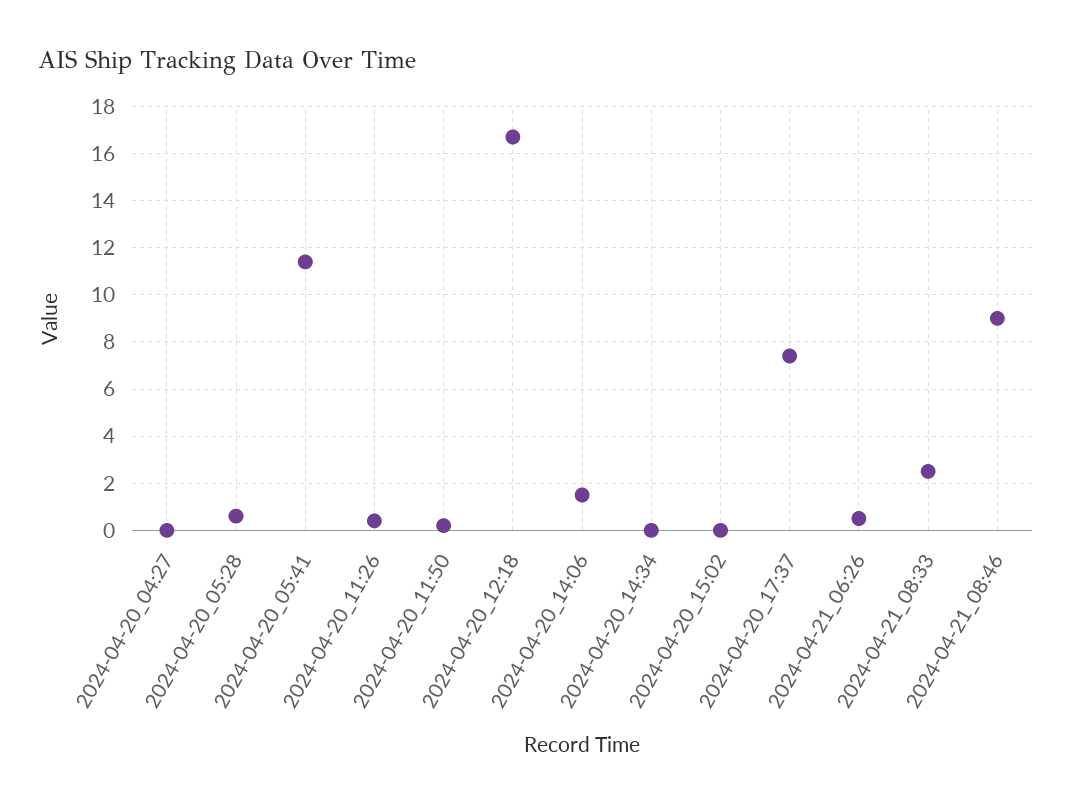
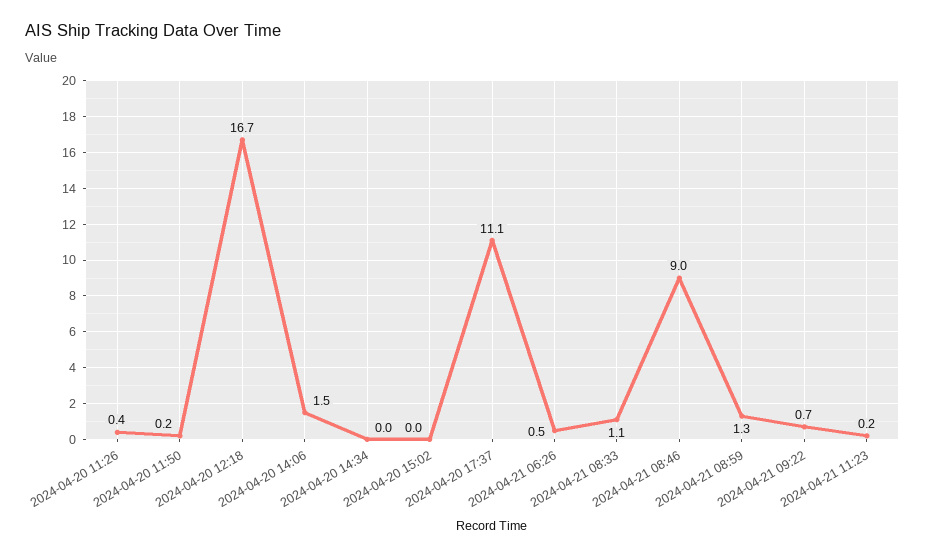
2024-04-20_04:27: 0 -> none
2024-04-20_05:28: 0.5 -> none
2024-04-20_05:41: 11.5 -> none
2024-04-20_17:37: 7.5 -> 11.1
2024-04-21_08:33: 2.5 -> 1.1
2024-04-21 08:59: none -> 1.3
2024-04-21 09:22: none -> 0.7
2024-04-21 11:23: none -> 0.2

